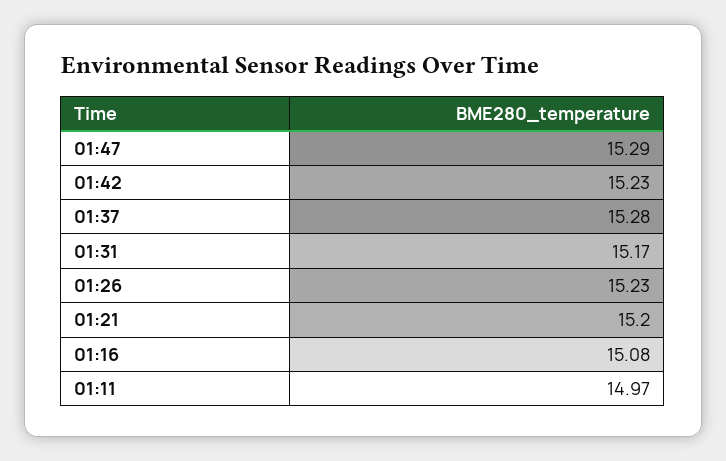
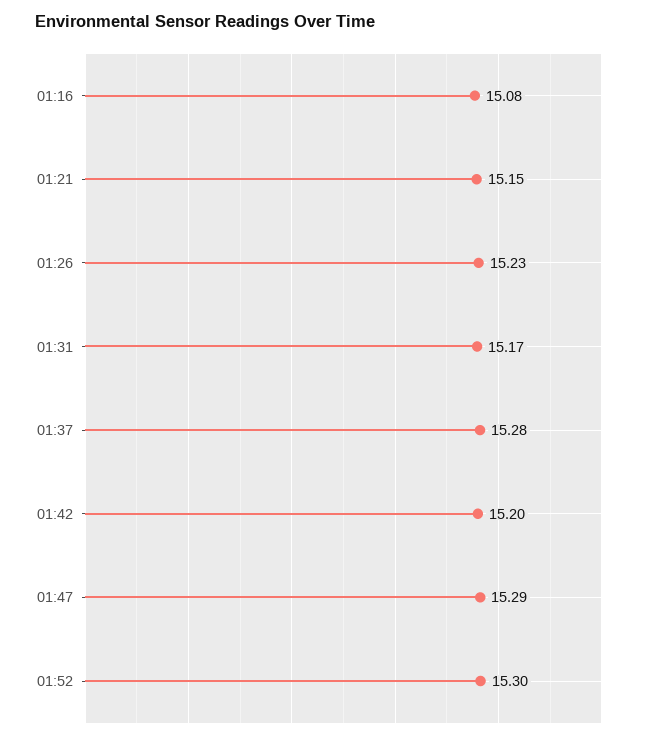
01:42: 15.23 -> 15.2
01:21: 15.2 -> 15.15
01:11: 14.97 -> none
01:52: none -> 15.3

